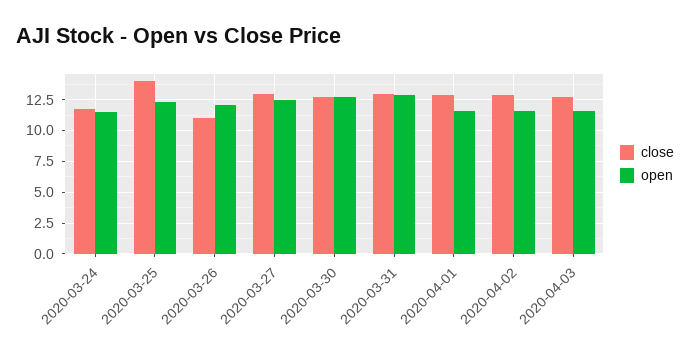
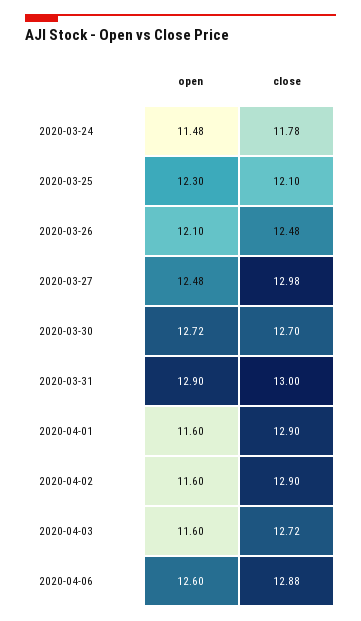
close, 2020-03-25: 14 -> 12.1
close, 2020-03-26: 11 -> 12.48
open, 2020-04-06: none -> 12.6
close, 2020-04-06: none -> 12.88

